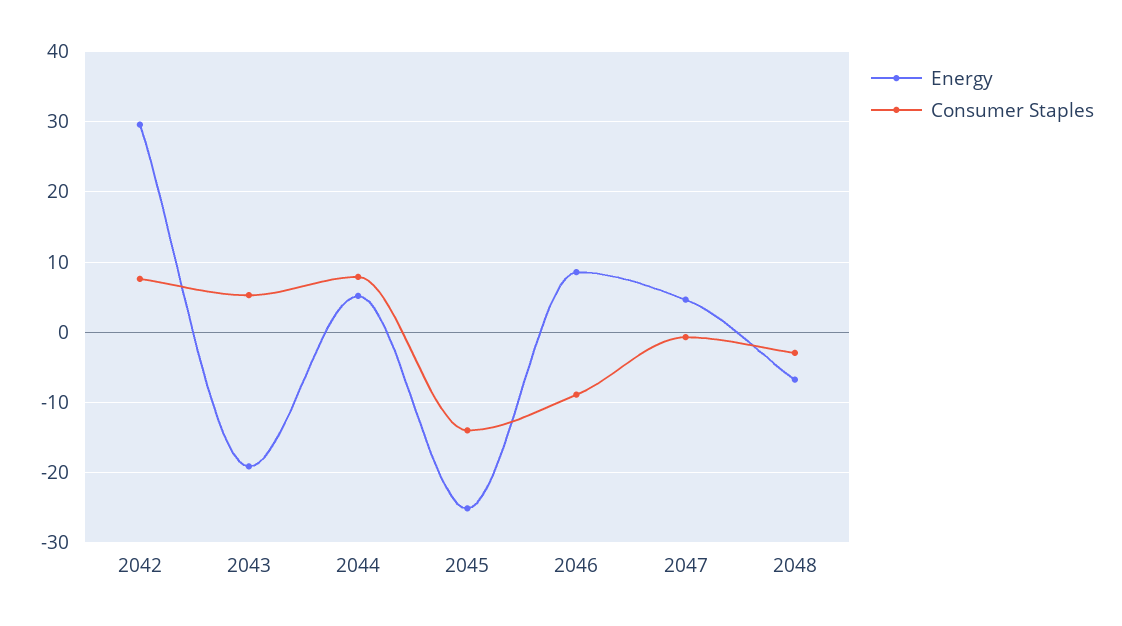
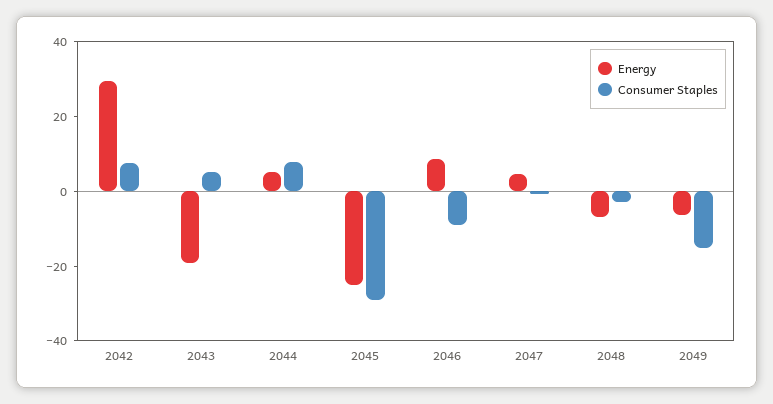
Consumer Staples, 2045: -14 -> -30
Energy, 2049: none -> -5
Consumer Staples, 2049: none -> -15

